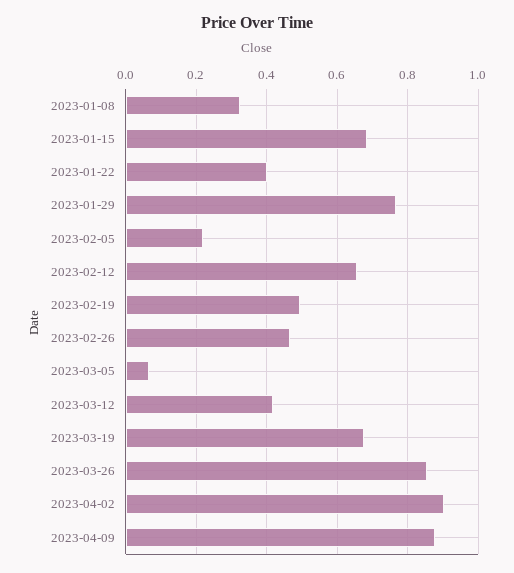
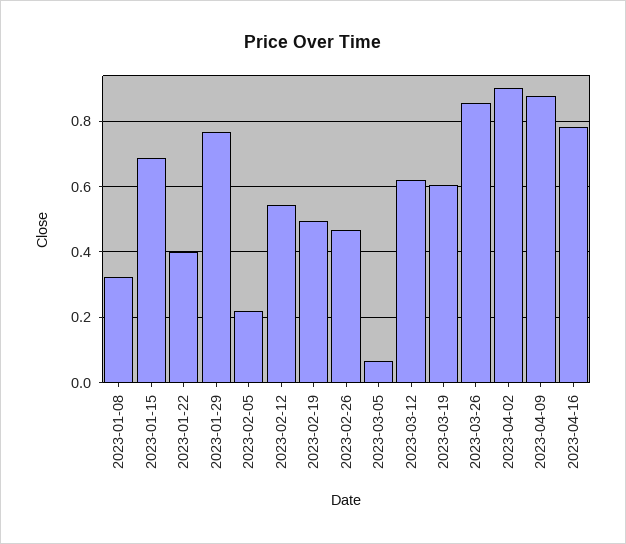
2023-02-12: 0.66 -> 0.54
2023-03-12: 0.42 -> 0.62
2023-03-19: 0.68 -> 0.6
2023-04-16: none -> 0.78

